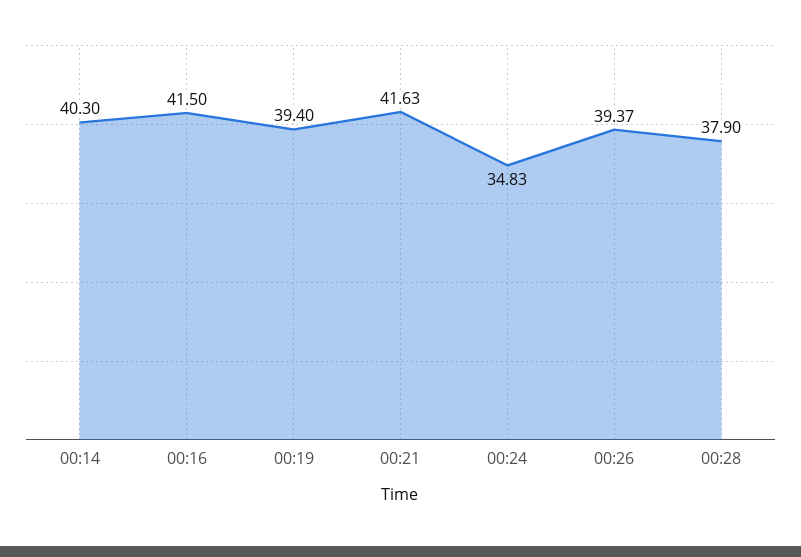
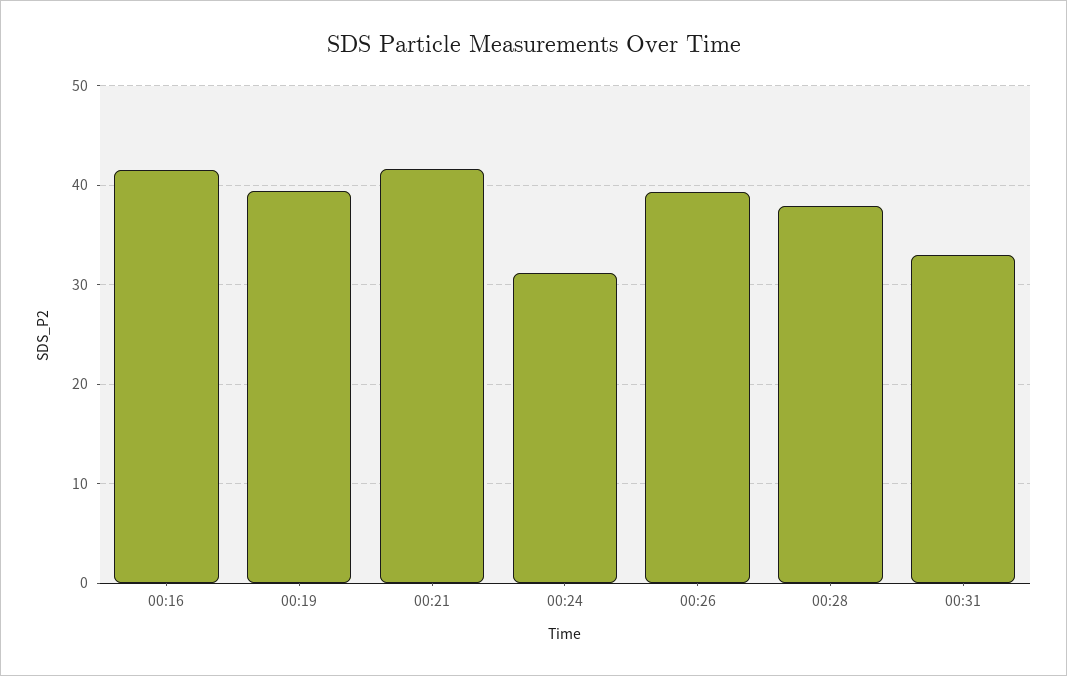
00:14: 40.3 -> none
00:24: 34.83 -> 31
00:31: none -> 33

